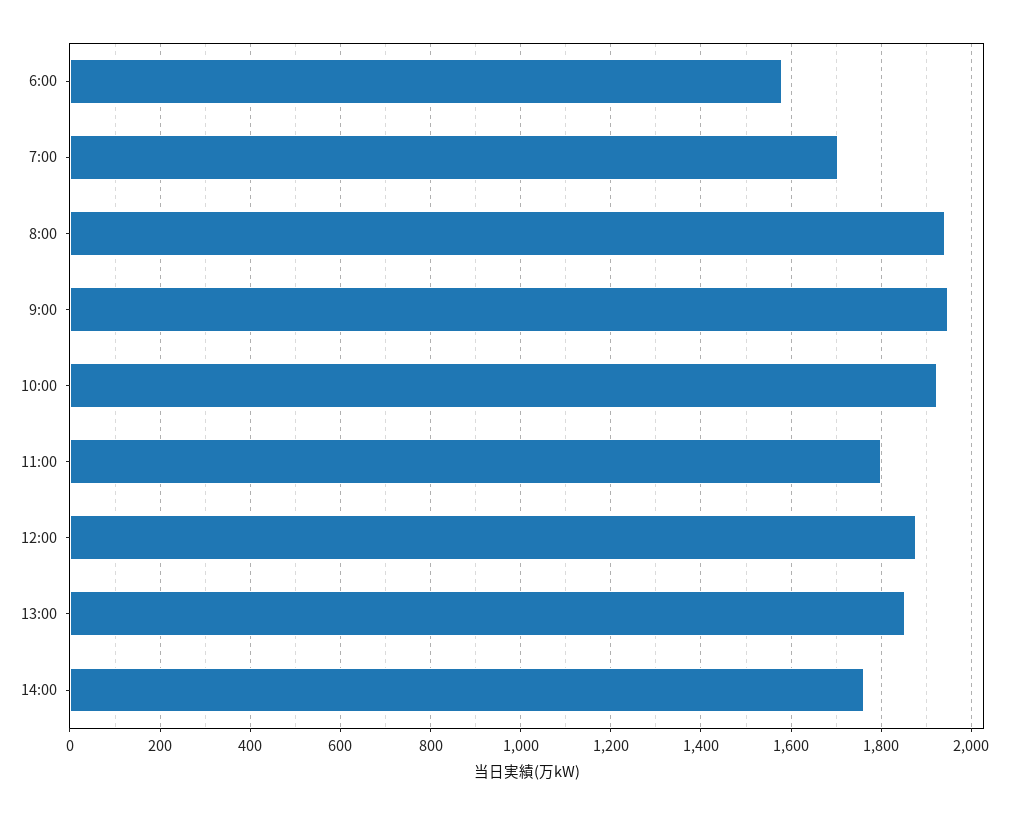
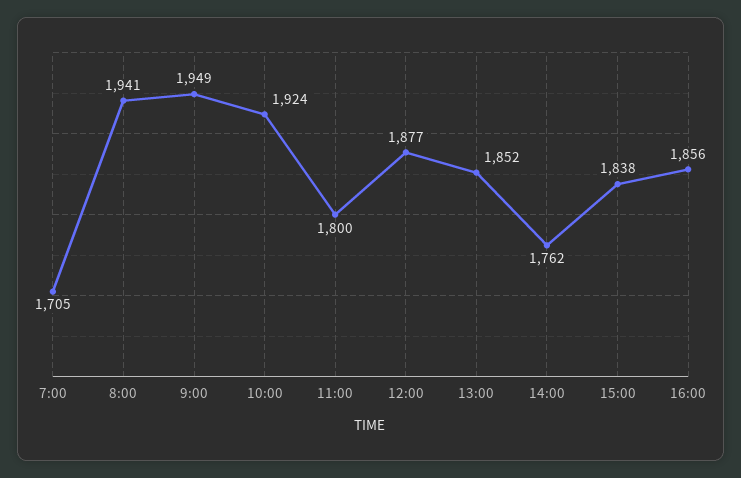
6:00: 1580 -> none
15:00: none -> 1838
16:00: none -> 1856

